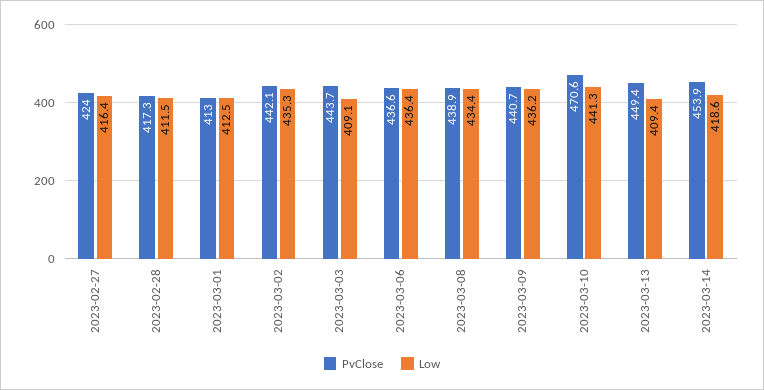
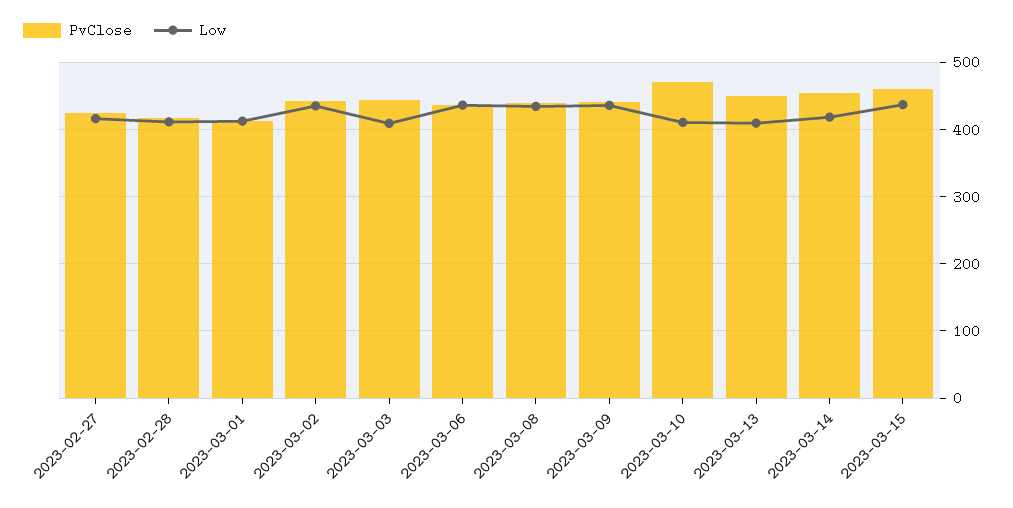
Low, 2023-03-10: 441.3 -> 410
PvClose, 2023-03-15: none -> 460
Low, 2023-03-15: none -> 440

